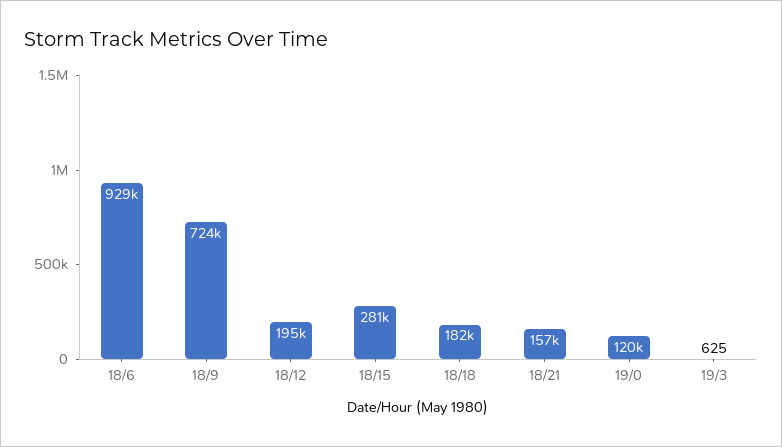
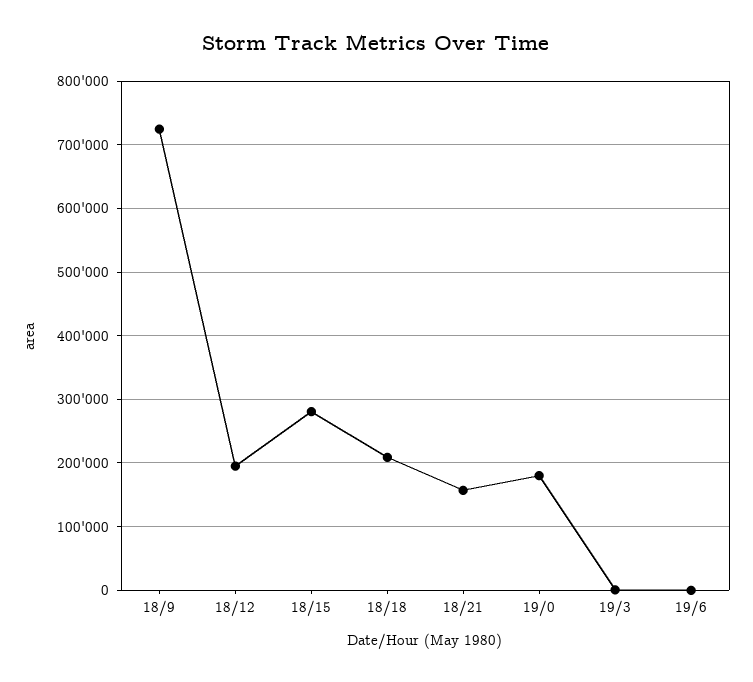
18/6: 929000 -> none
18/18: 182000 -> 210000
19/0: 120000 -> 180000
19/6: none -> 0

